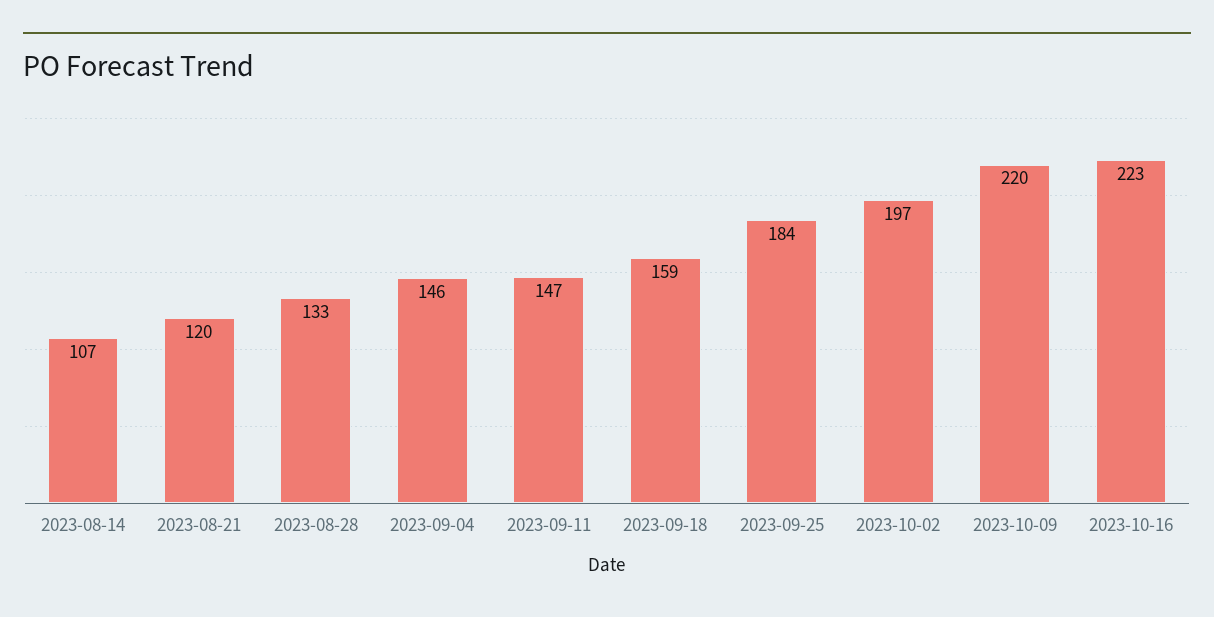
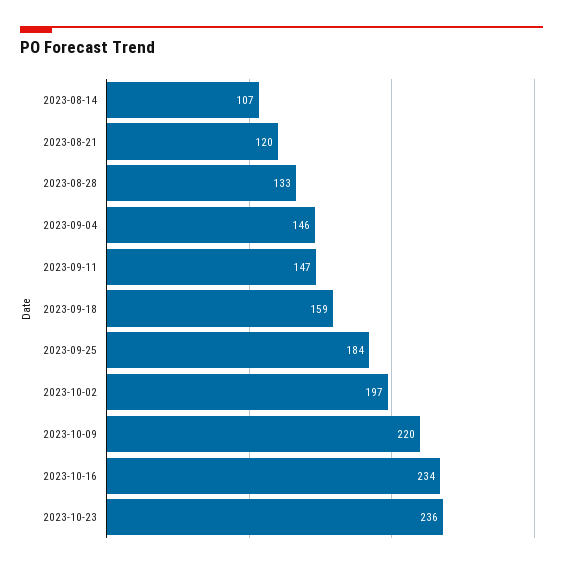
2023-10-16: 223 -> 234
2023-10-23: none -> 236

